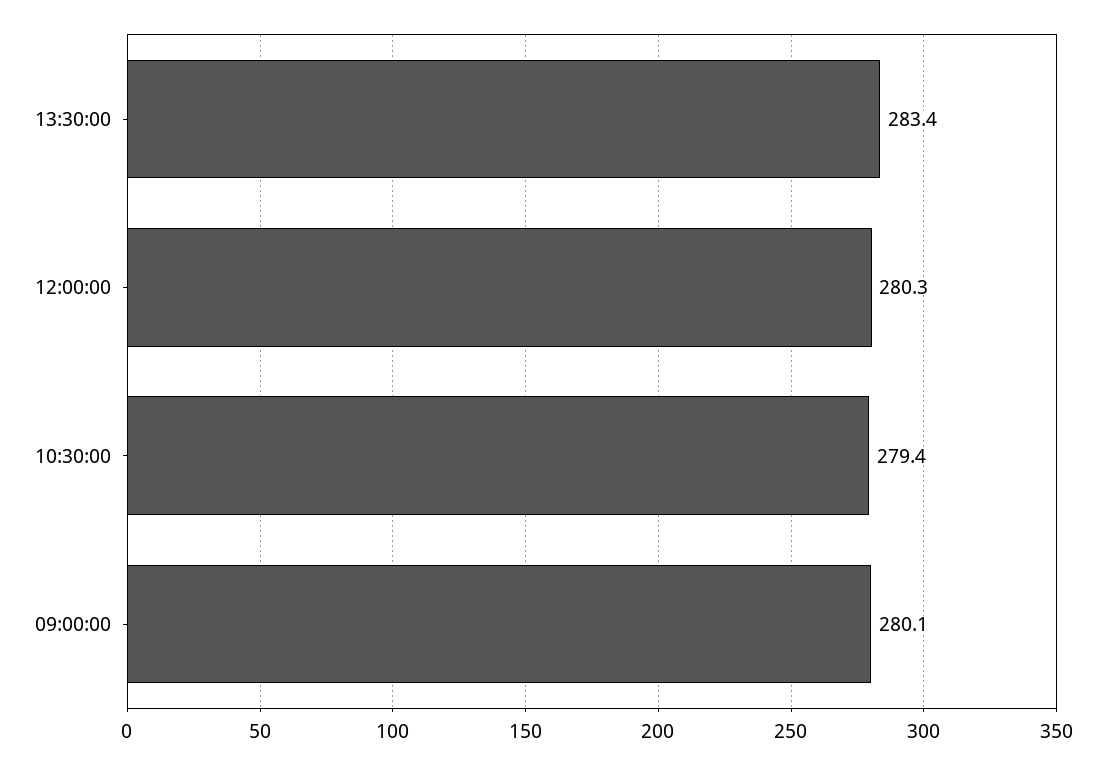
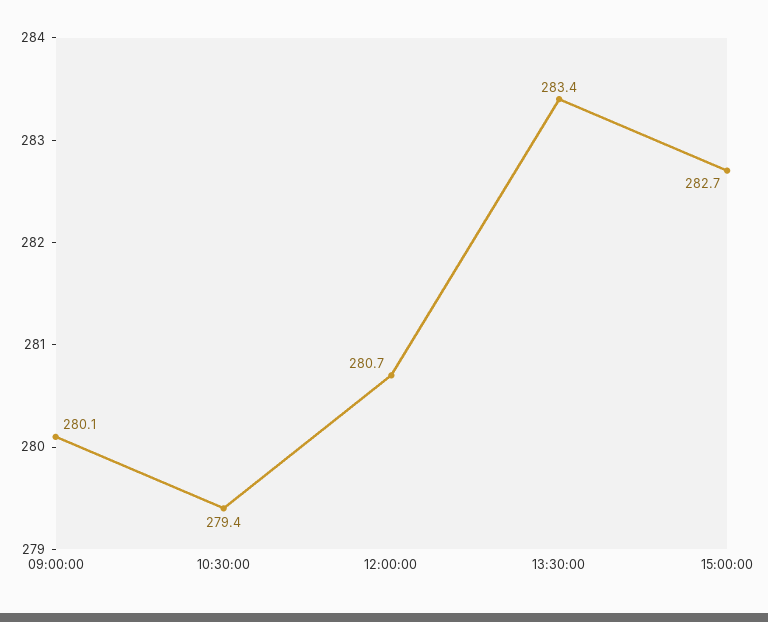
12:00:00: 280.3 -> 280.7
15:00:00: none -> 282.7

